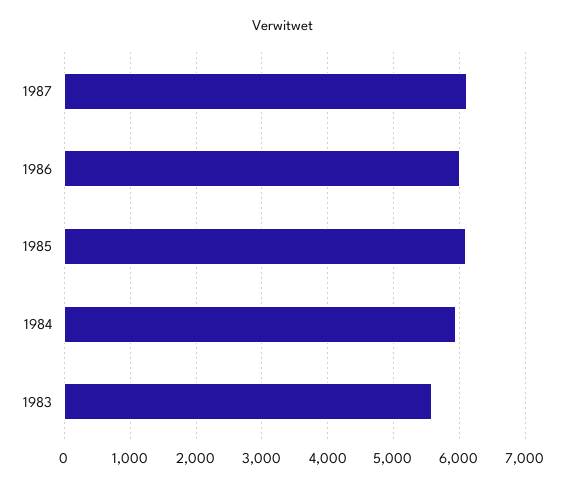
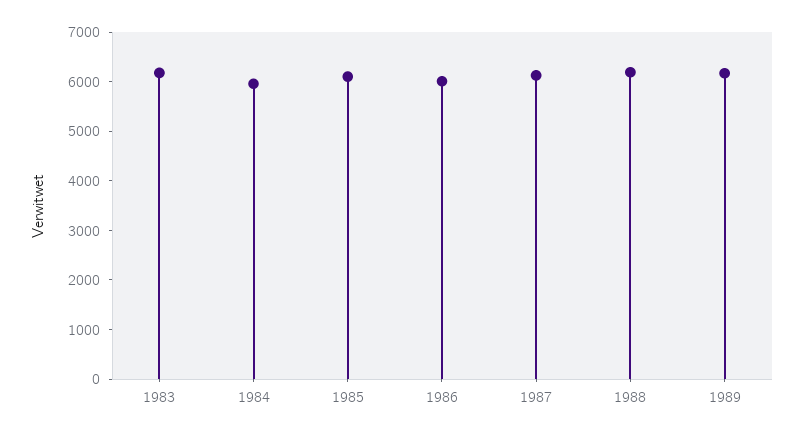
1983: 5600 -> 6200
1988: none -> 6200
1989: none -> 6200

